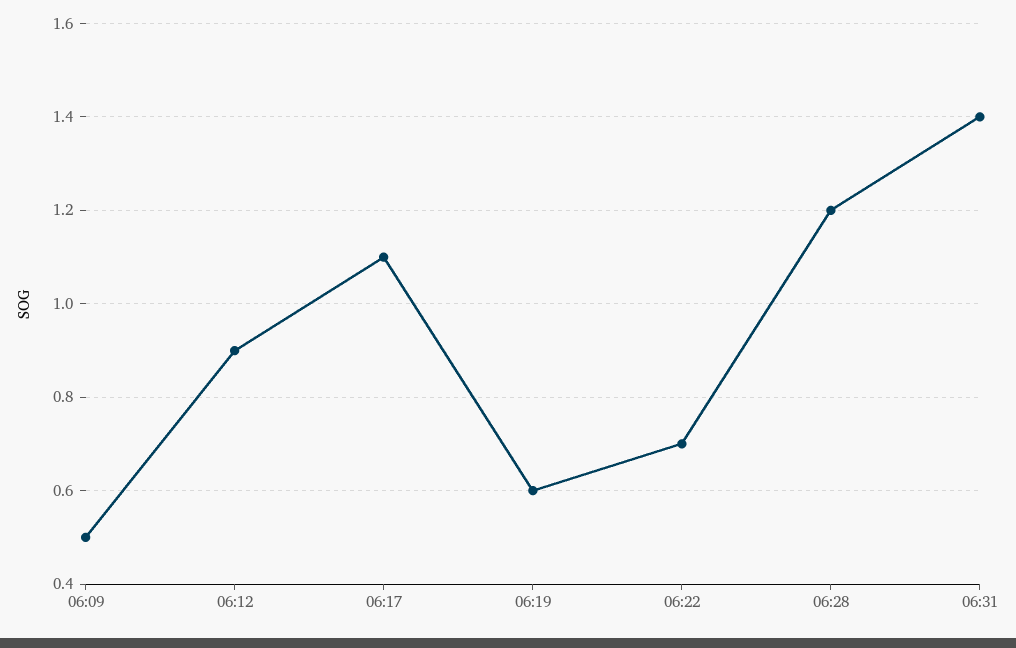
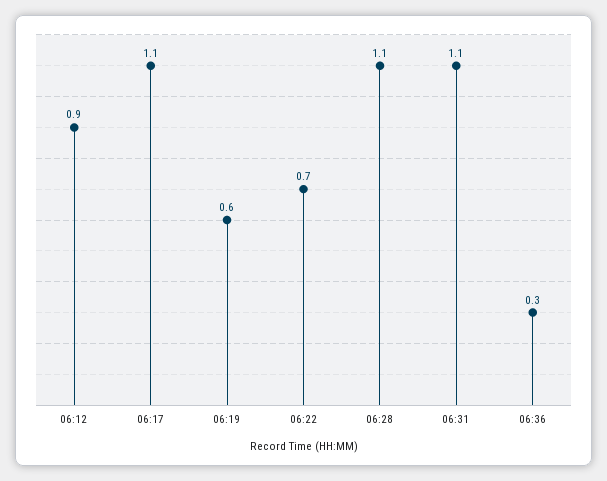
06:09: 0.5 -> none
06:28: 1.2 -> 1.1
06:31: 1.4 -> 1.1
06:36: none -> 0.3

